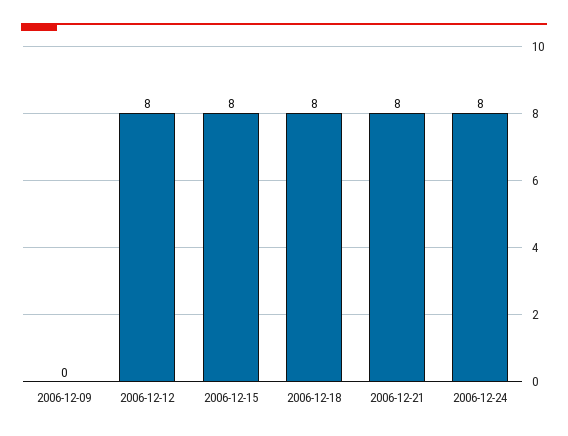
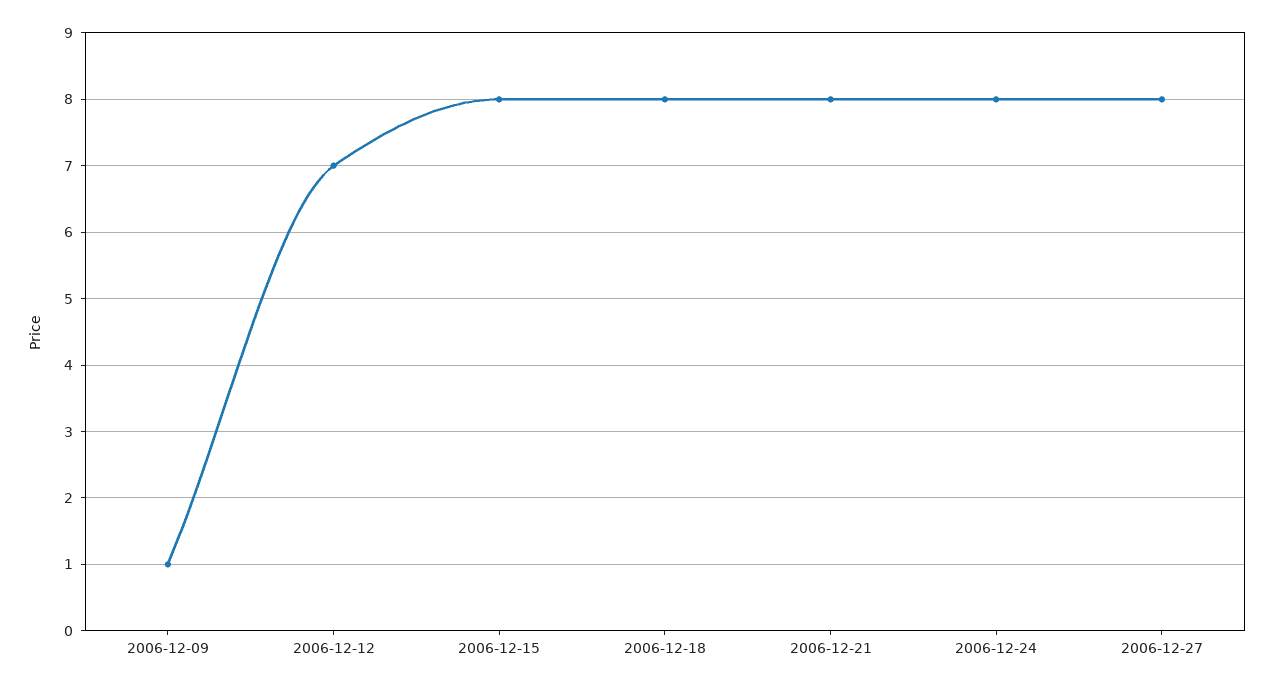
2006-12-09: 0 -> 1
2006-12-12: 8 -> 7
2006-12-27: none -> 8

